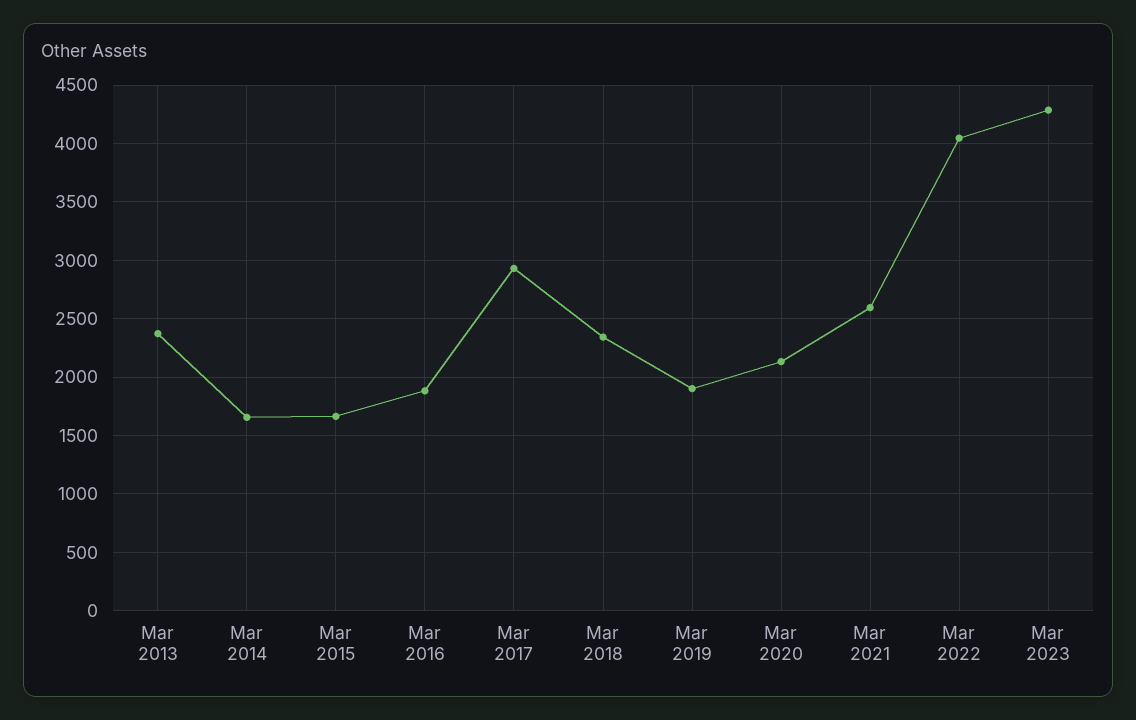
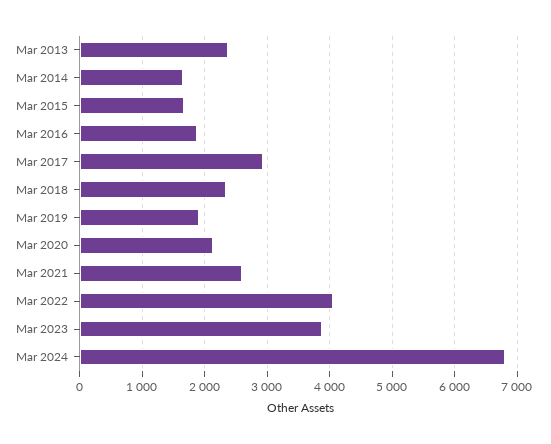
Mar 2023: 4300 -> 3900
Mar 2024: none -> 6800

